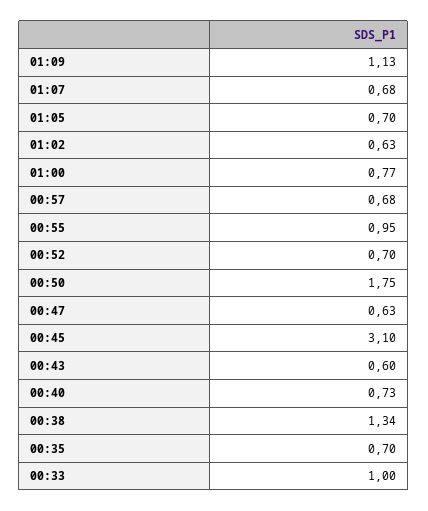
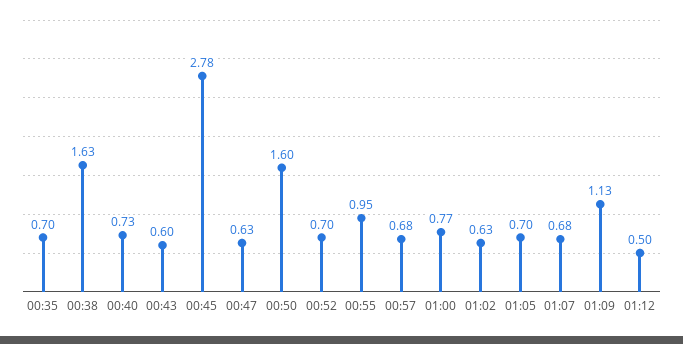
00:50: 1.75 -> 1.6
00:45: 3.1 -> 2.78
00:38: 1.34 -> 1.63
00:33: 1 -> none
01:12: none -> 0.5

